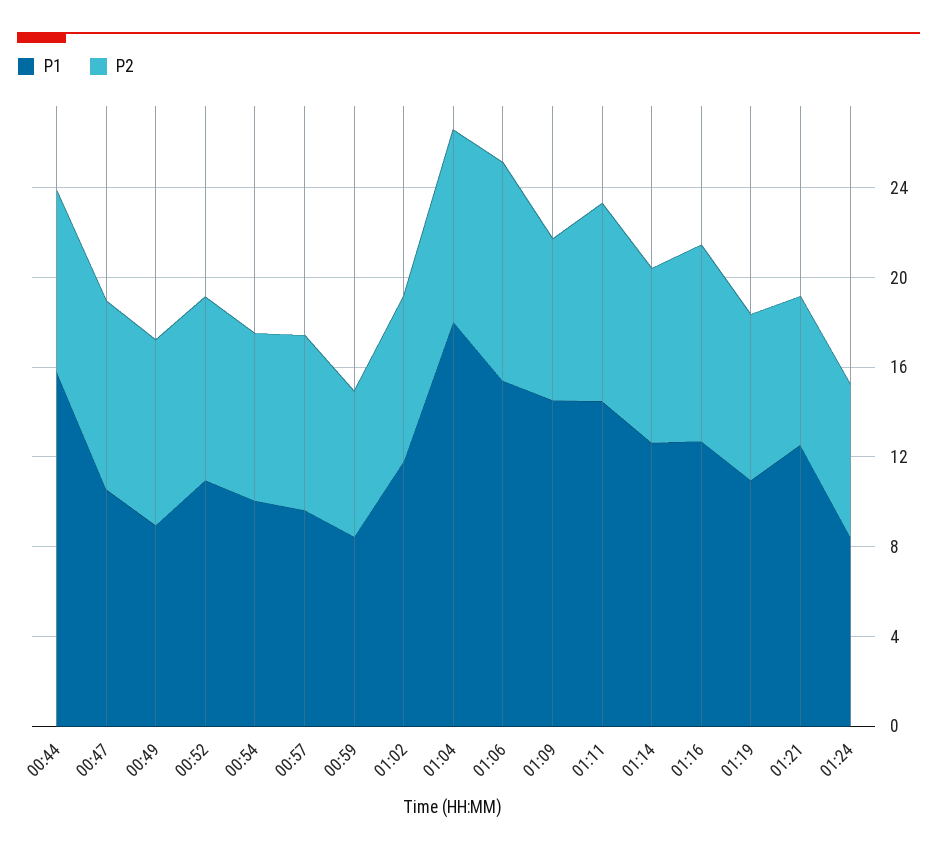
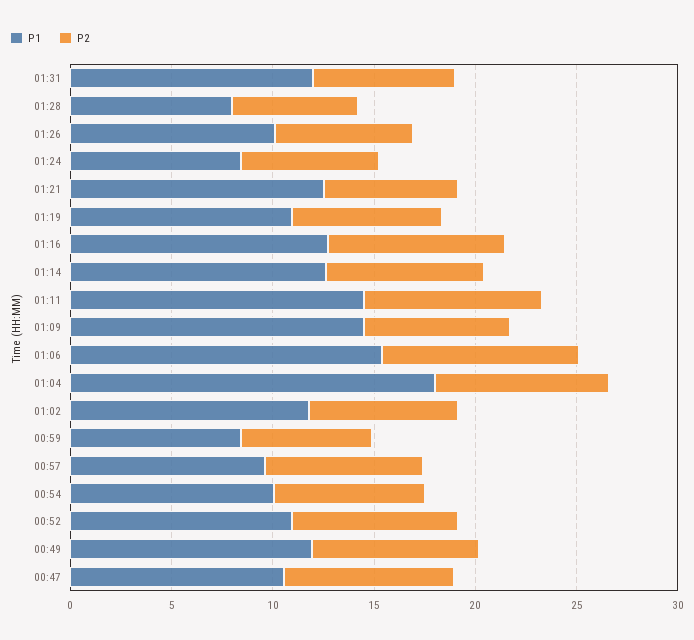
P1, 00:44: 16 -> none
P2, 00:44: 8 -> none
P1, 00:49: 9 -> 12
P1, 01:31: none -> 12
P2, 01:31: none -> 7
P1, 01:28: none -> 8
P2, 01:28: none -> 6
P1, 01:26: none -> 10
P2, 01:26: none -> 7

